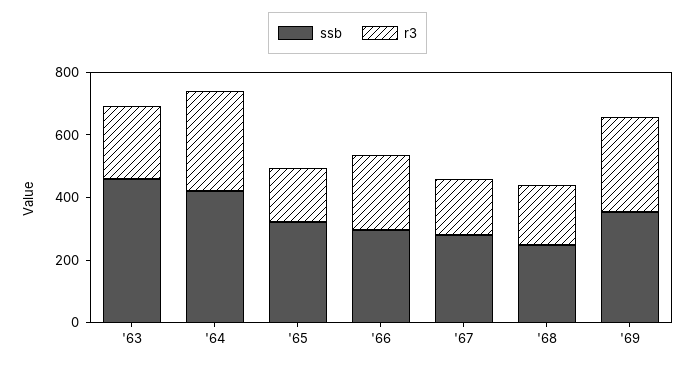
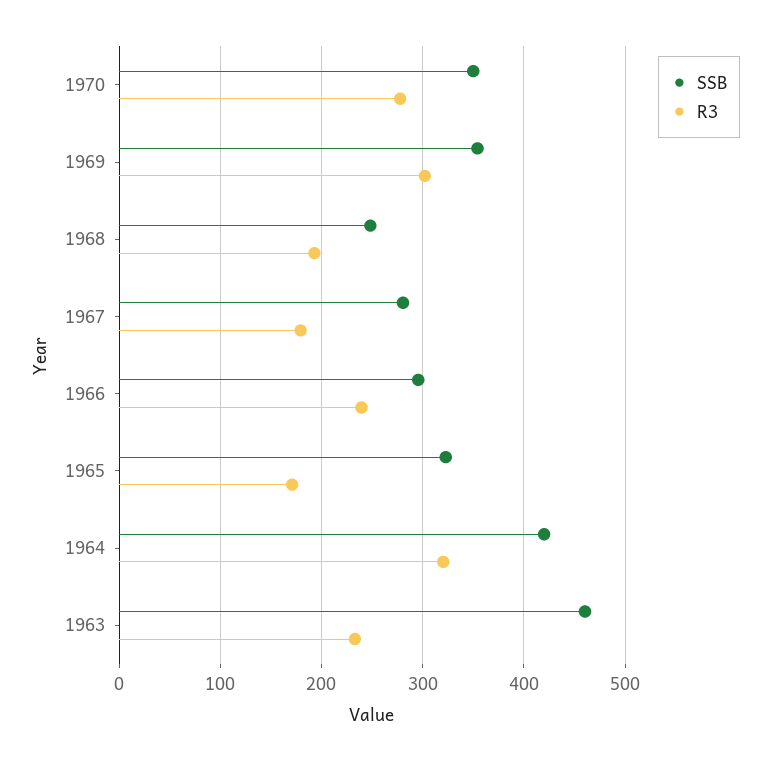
ssb, 1970: none -> 350
r3, 1970: none -> 280

